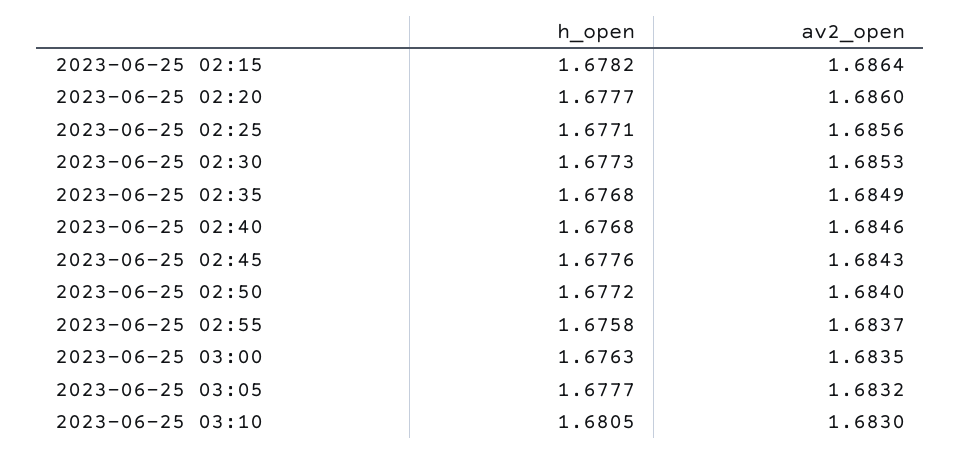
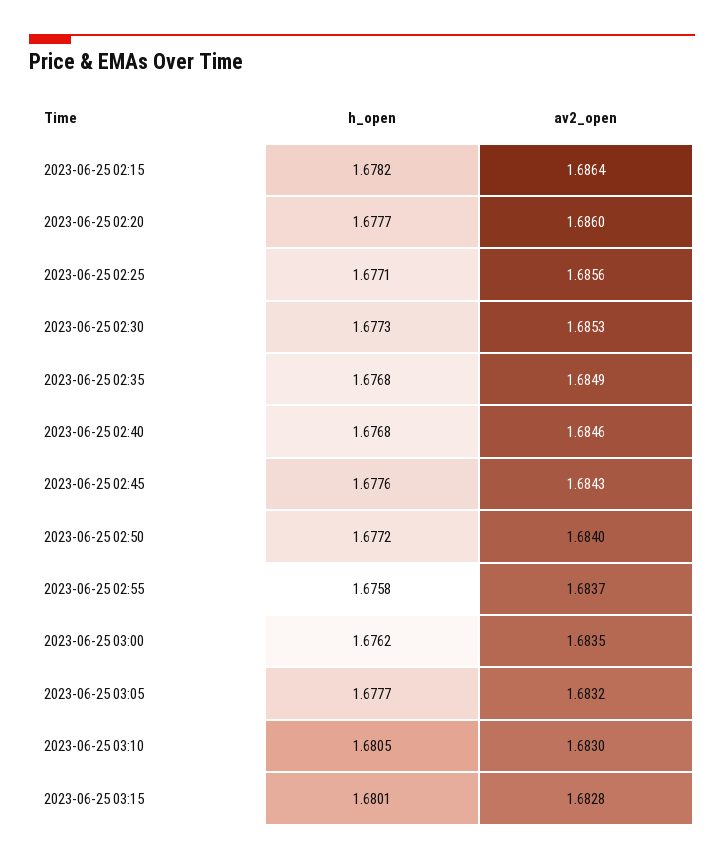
h_open, 2023-06-25 03:00: 1.6763 -> 1.6762
h_open, 2023-06-25 03:15: none -> 1.6801
av2_open, 2023-06-25 03:15: none -> 1.6828

